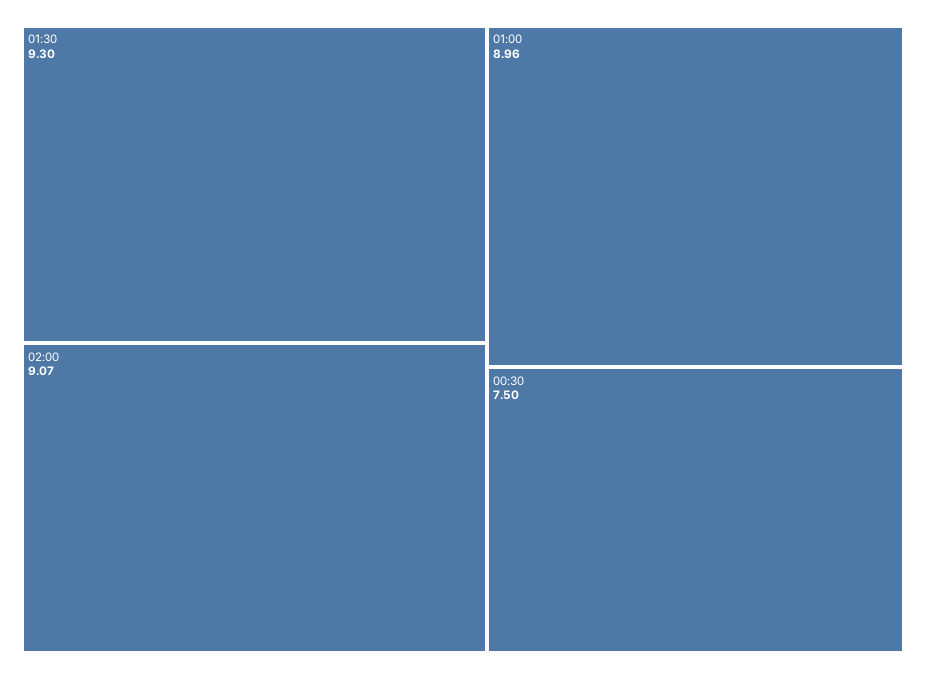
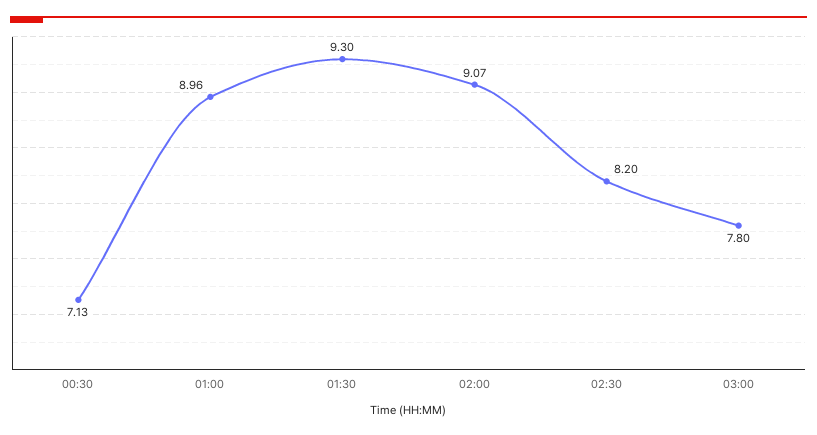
00:30: 7.5 -> 7.13
02:30: none -> 8.2
03:00: none -> 7.8

